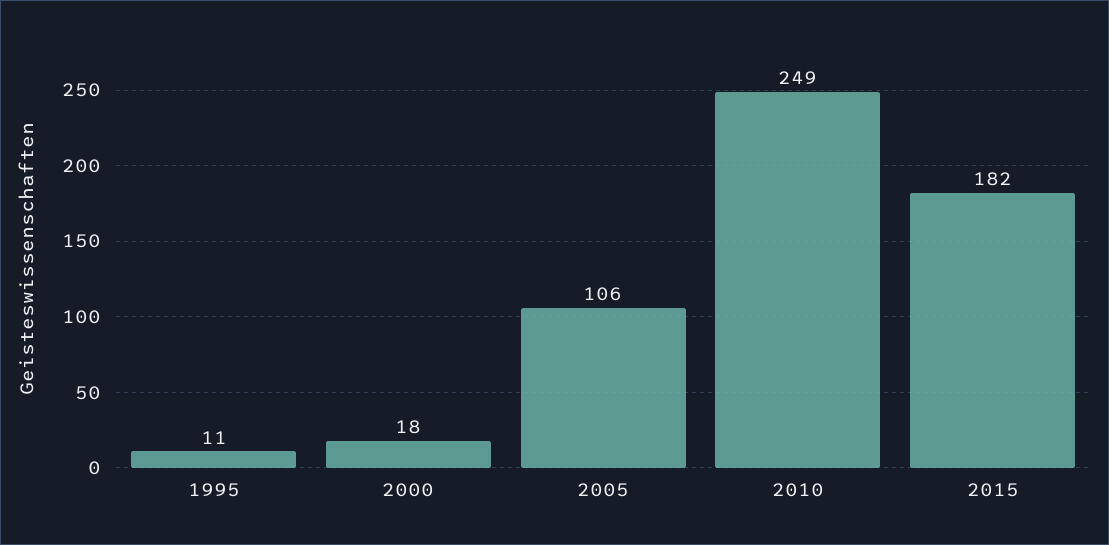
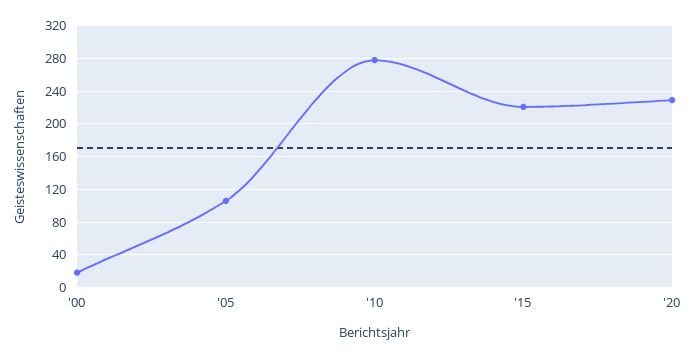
1995: 11 -> none
2010: 249 -> 280
2015: 182 -> 220
'20: none -> 230

